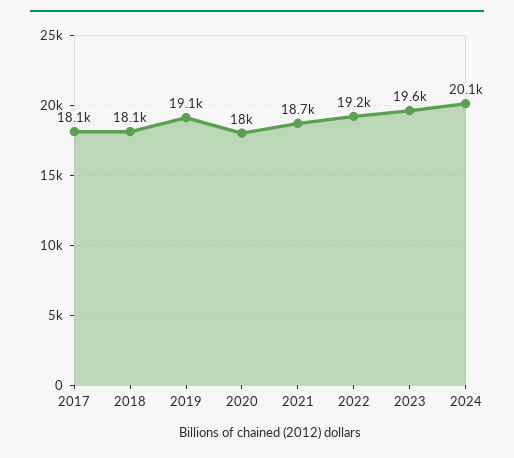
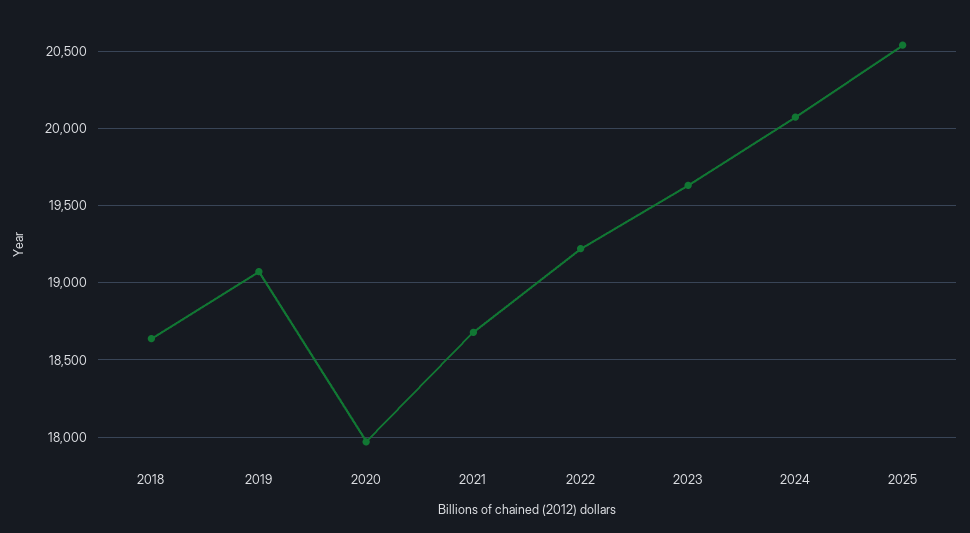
2017: 18100 -> none
2018: 18100 -> 18650
2025: none -> 20550

